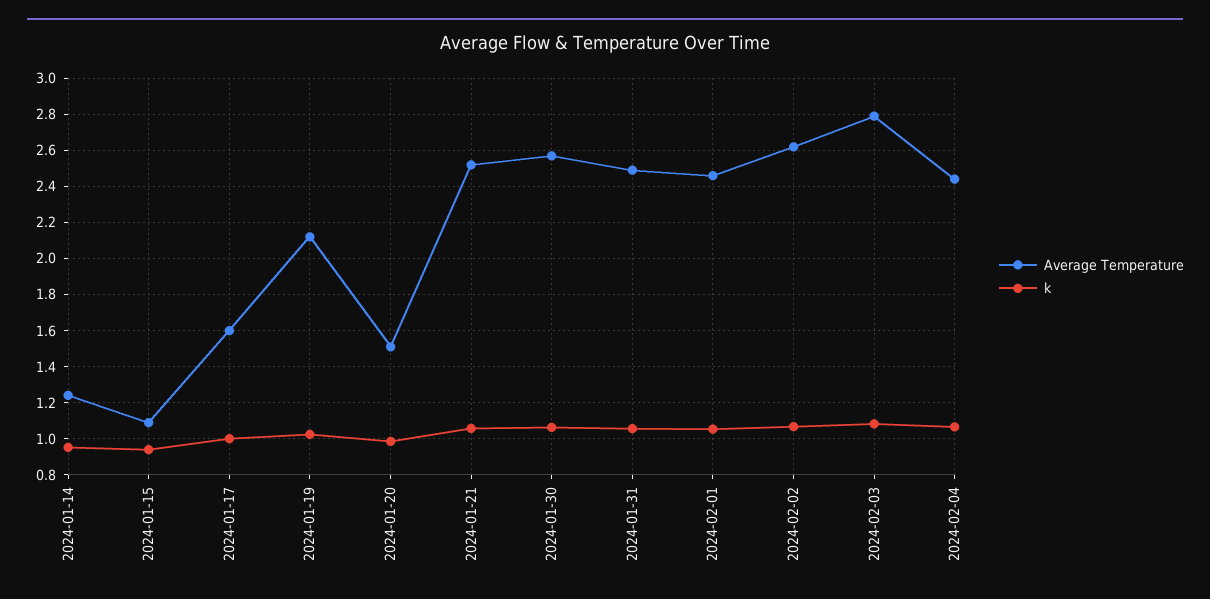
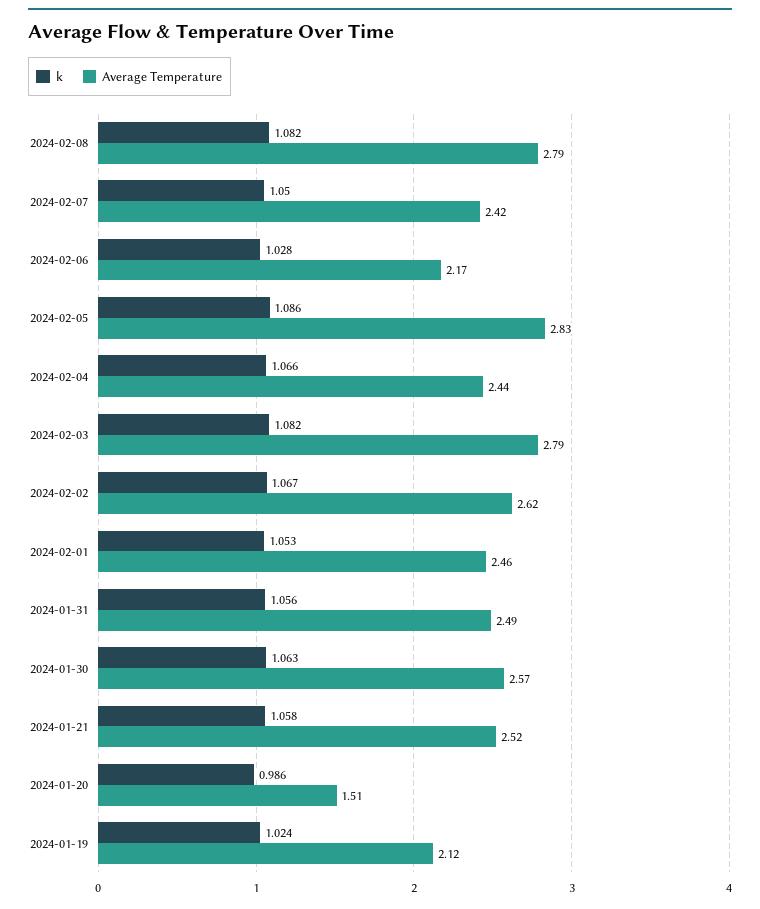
Average Temperature, 2024-01-14: 1.25 -> none
k, 2024-01-14: 0.95 -> none
Average Temperature, 2024-01-15: 1.1 -> none
k, 2024-01-15: 0.95 -> none
Average Temperature, 2024-01-17: 1.6 -> none
k, 2024-01-17: 1 -> none
k, 2024-02-08: none -> 1.082
Average Temperature, 2024-02-08: none -> 2.79
k, 2024-02-07: none -> 1.05
Average Temperature, 2024-02-07: none -> 2.42
k, 2024-02-06: none -> 1.028
Average Temperature, 2024-02-06: none -> 2.17
k, 2024-02-05: none -> 1.086
Average Temperature, 2024-02-05: none -> 2.83

